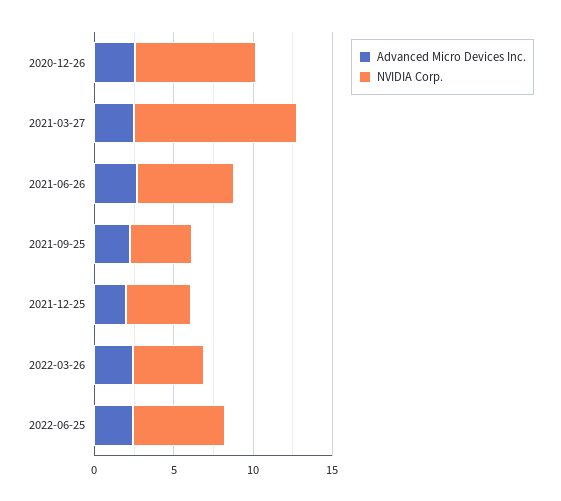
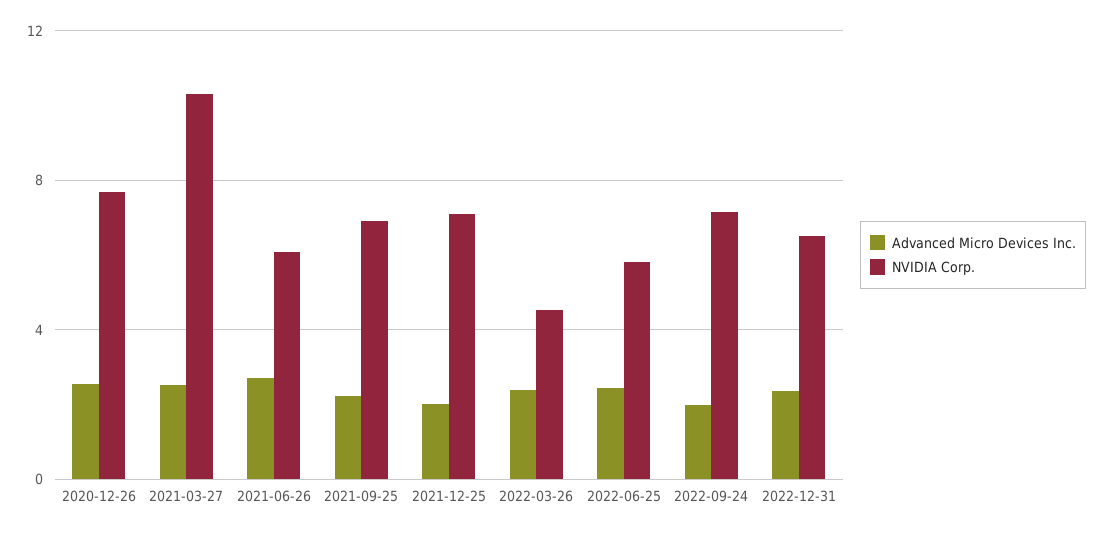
NVIDIA Corp., 2021-09-25: 4 -> 7
NVIDIA Corp., 2021-12-25: 4 -> 7
Advanced Micro Devices Inc., 2022-09-24: none -> 2
NVIDIA Corp., 2022-09-24: none -> 7
Advanced Micro Devices Inc., 2022-12-31: none -> 2.5
NVIDIA Corp., 2022-12-31: none -> 6.5

